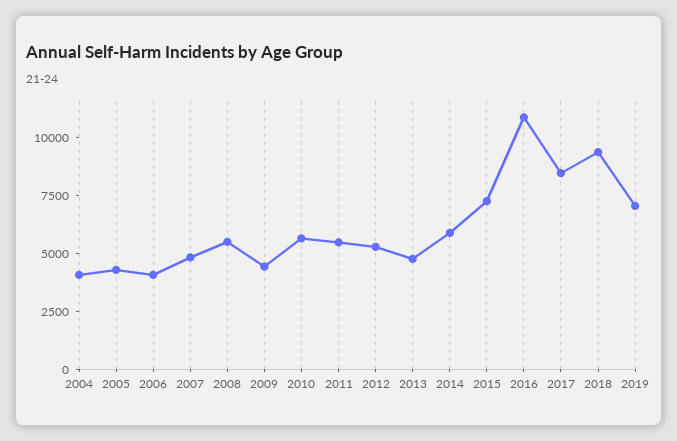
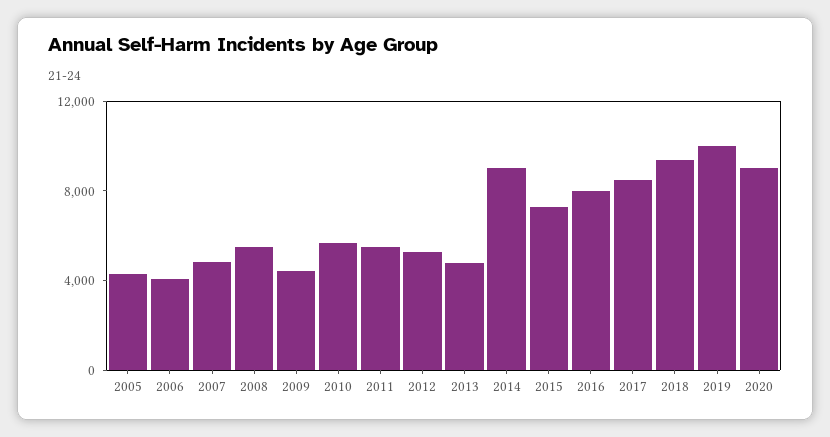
2004: 4000 -> none
2014: 6000 -> 9000
2016: 11000 -> 8000
2019: 7000 -> 10000
2020: none -> 9000

